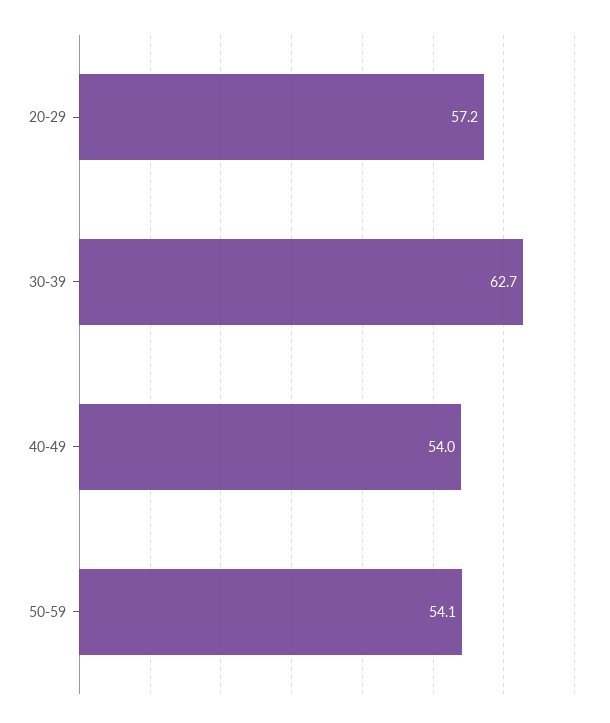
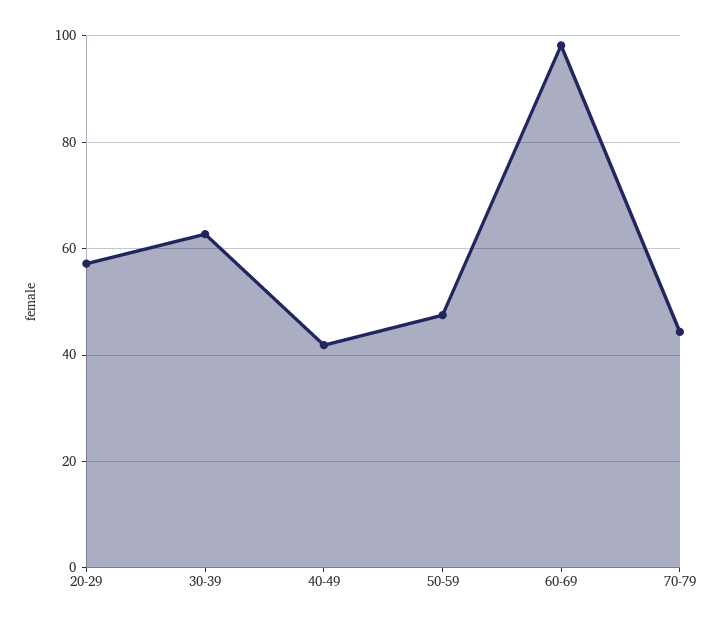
40-49: 54 -> 42
50-59: 54.1 -> 48
60-69: none -> 98
70-79: none -> 44

